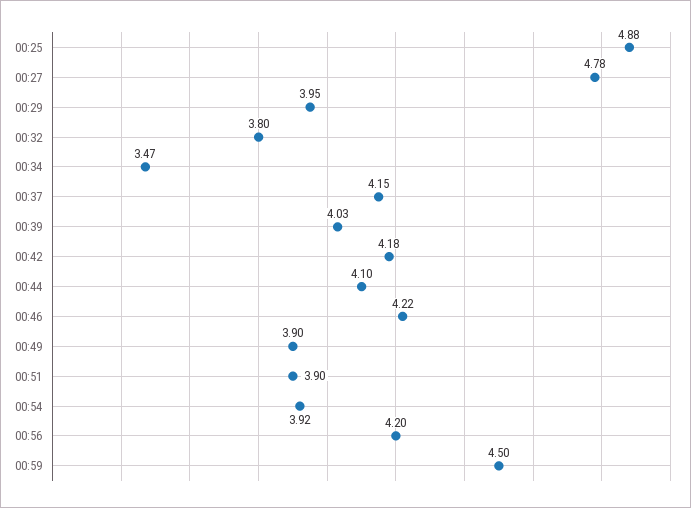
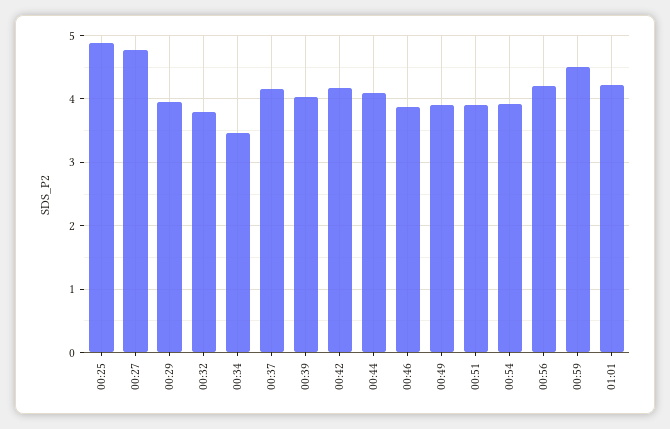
00:46: 4.22 -> 3.9
01:01: none -> 4.2

